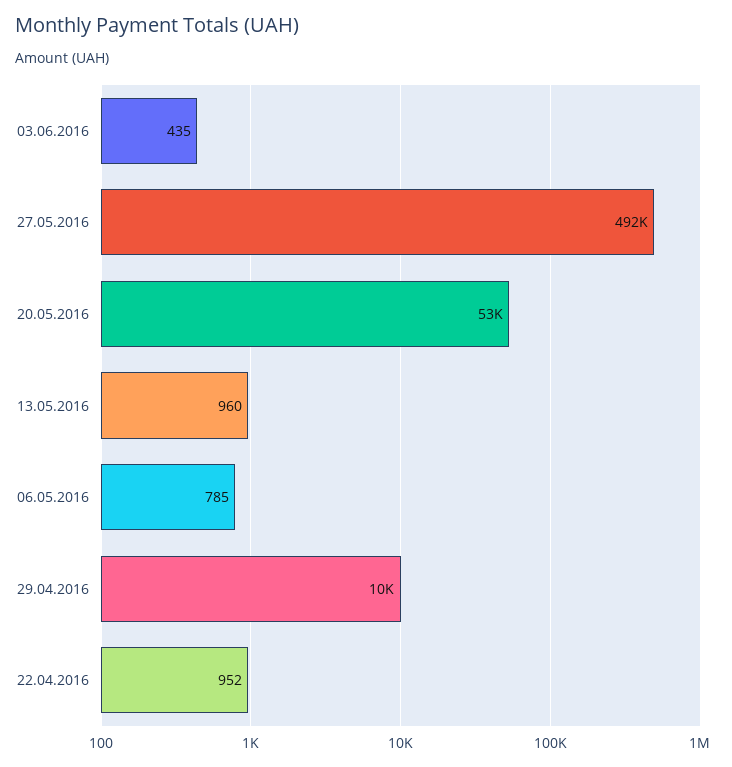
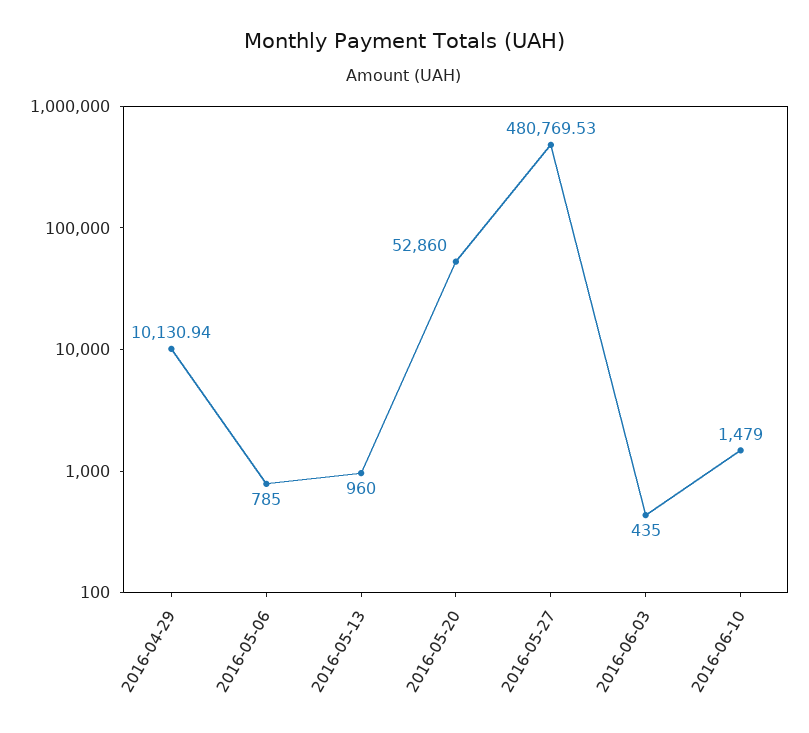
27.05.2016: 492000 -> 480769.53
22.04.2016: 952 -> none
2016-06-10: none -> 1479

